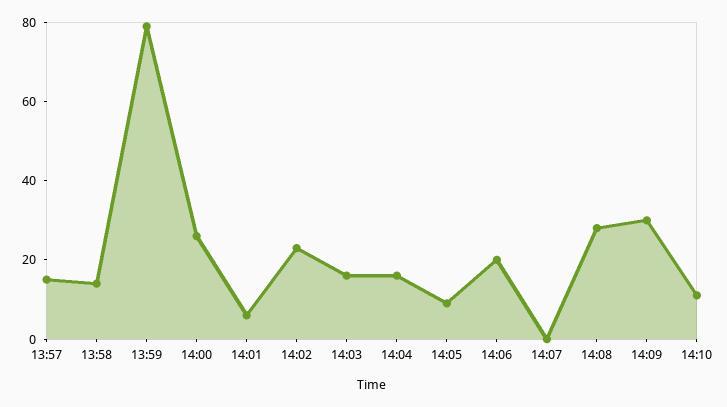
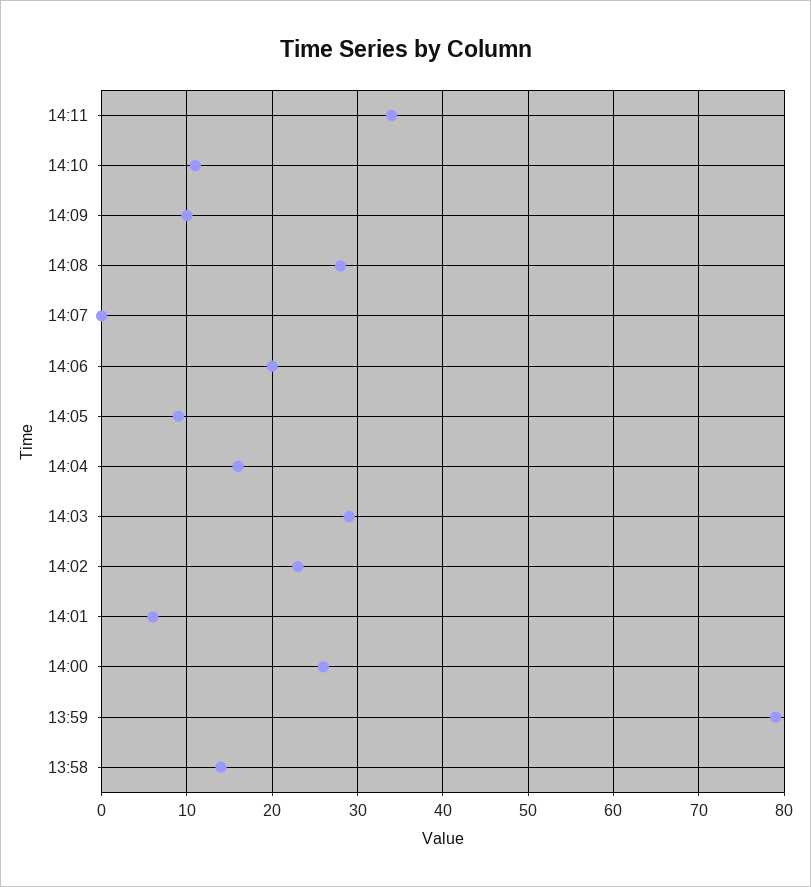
13:57: 15 -> none
14:03: 15 -> 29
14:09: 30 -> 10
14:11: none -> 34

